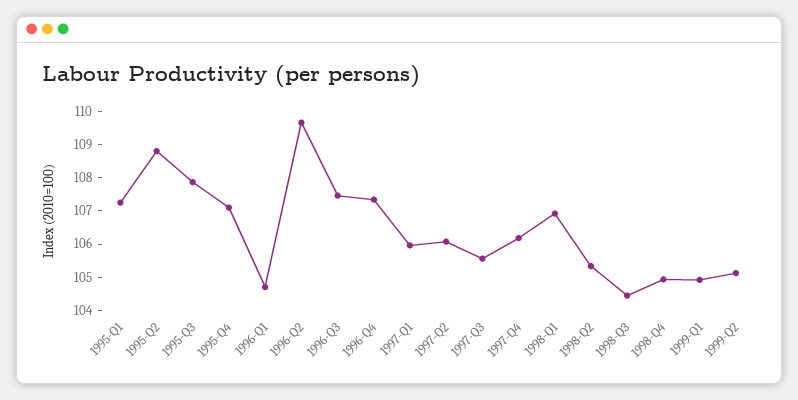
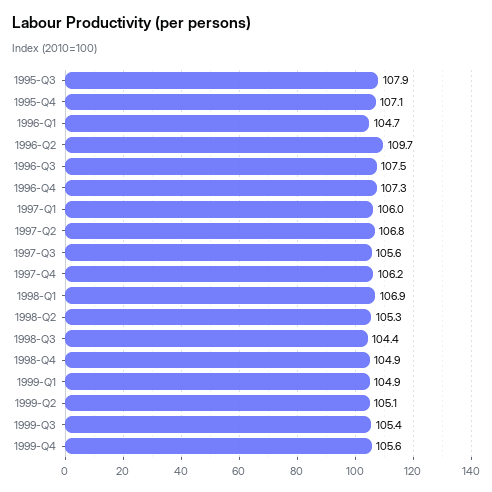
1995-Q1: 107.25 -> none
1995-Q2: 108.75 -> none
1997-Q2: 106 -> 106.8
1999-Q3: none -> 105.4
1999-Q4: none -> 105.6

